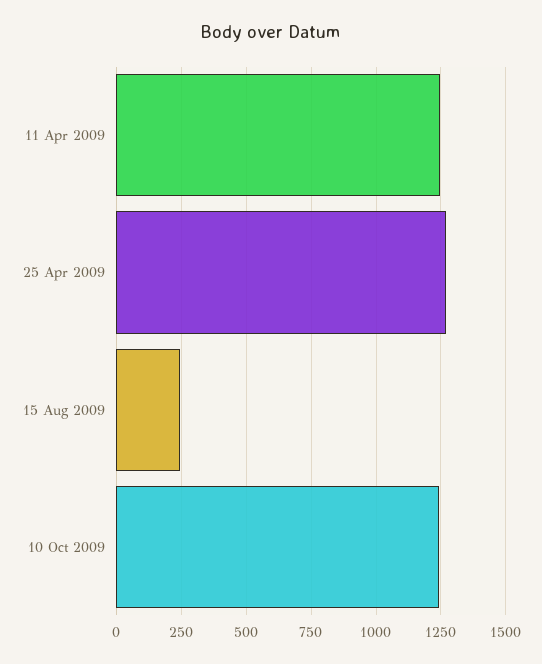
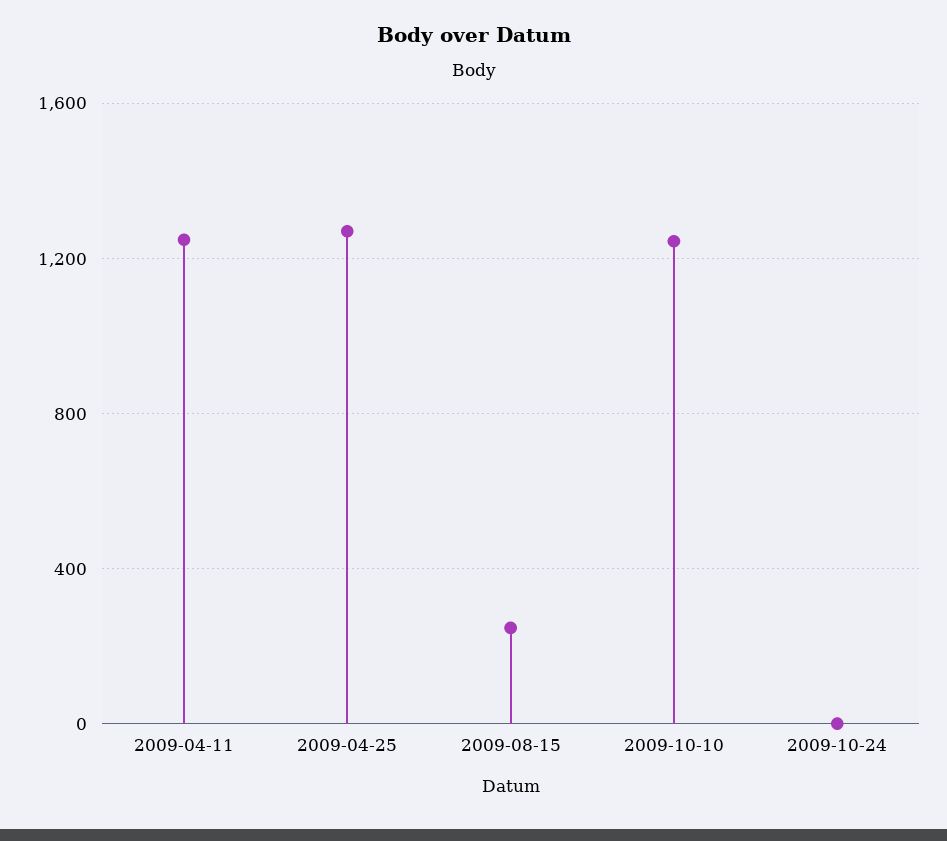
2009-10-24: none -> 0

